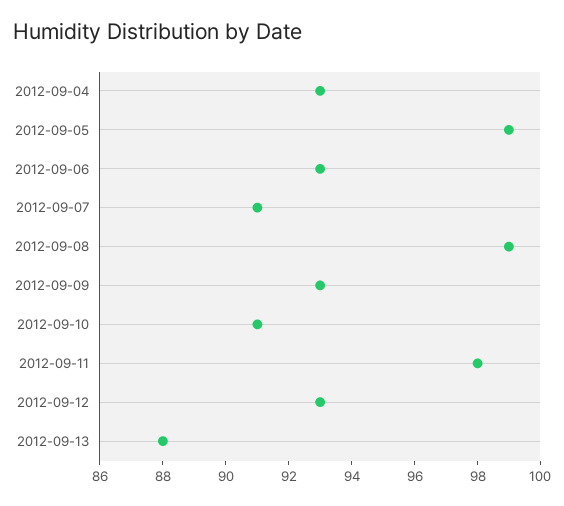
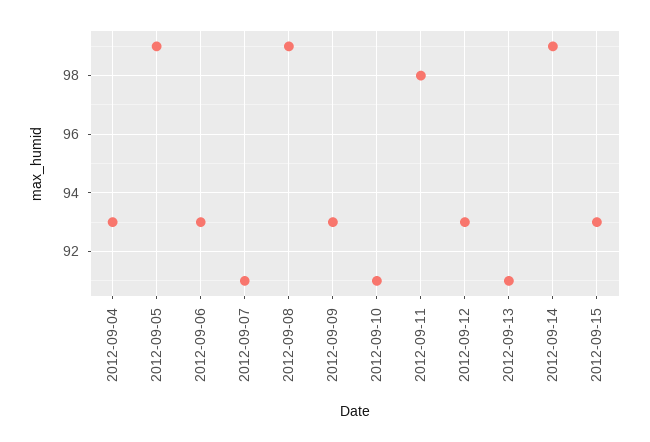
2012-09-13: 88 -> 91
2012-09-14: none -> 99
2012-09-15: none -> 93

